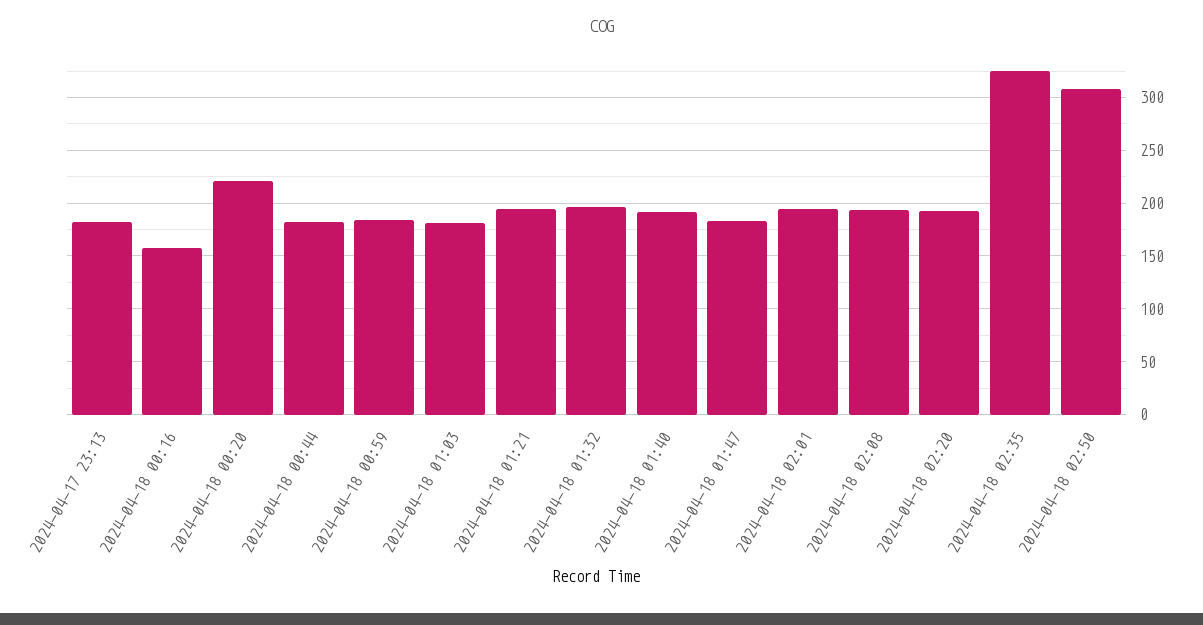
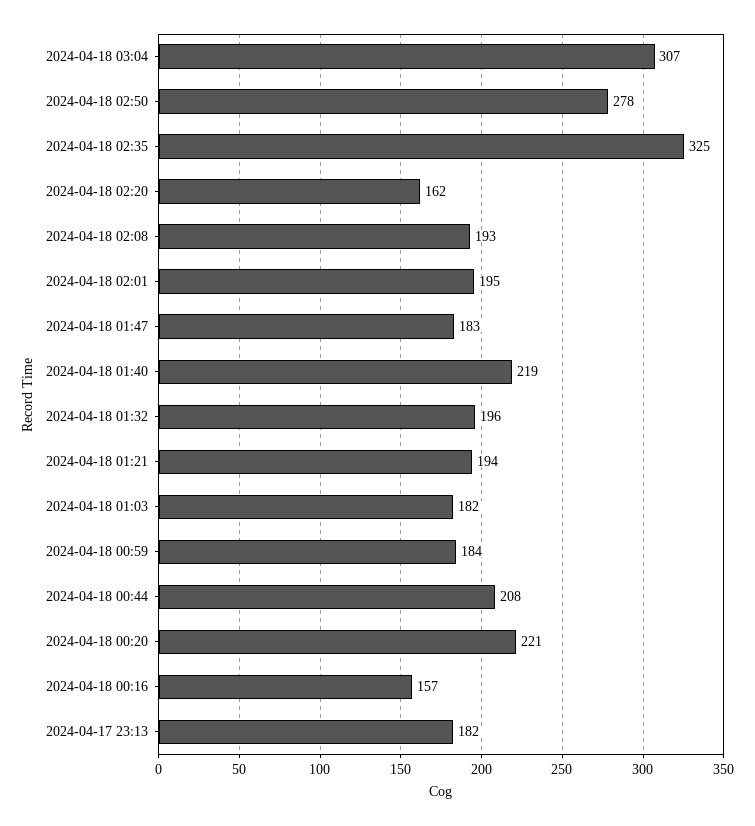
2024-04-18 00:44: 180 -> 208
2024-04-18 01:40: 190 -> 219
2024-04-18 02:20: 190 -> 162
2024-04-18 02:50: 310 -> 278
2024-04-18 03:04: none -> 307

